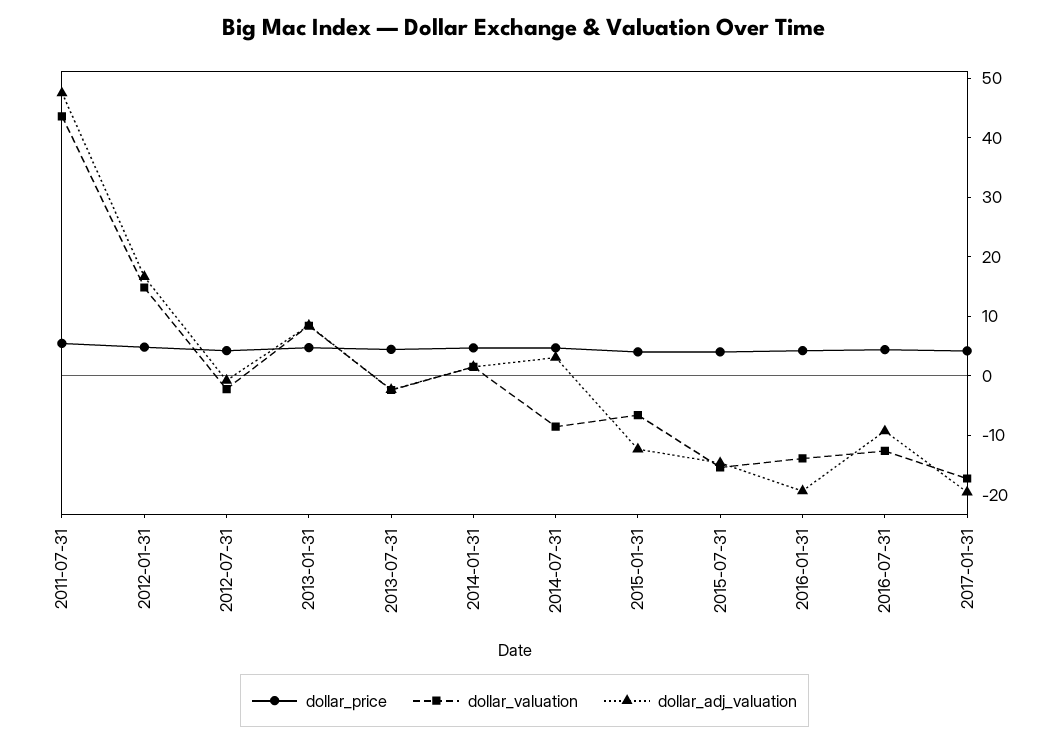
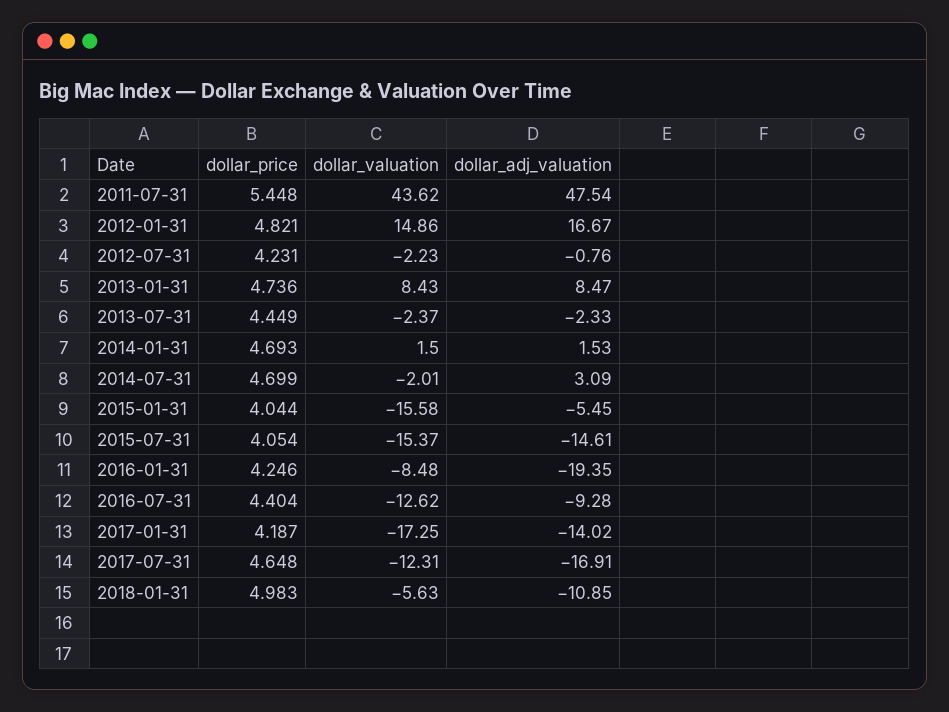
dollar_valuation, 2014-07-31: -8 -> -2.01
dollar_valuation, 2015-01-31: -6 -> -15.58
dollar_adj_valuation, 2015-01-31: -12 -> -5.45
dollar_valuation, 2016-01-31: -14 -> -8.48
dollar_adj_valuation, 2017-01-31: -20 -> -14.02
dollar_price, 2017-07-31: none -> 4.648
dollar_valuation, 2017-07-31: none -> -12.31
dollar_adj_valuation, 2017-07-31: none -> -16.91
dollar_price, 2018-01-31: none -> 4.983
dollar_valuation, 2018-01-31: none -> -5.63
dollar_adj_valuation, 2018-01-31: none -> -10.85

